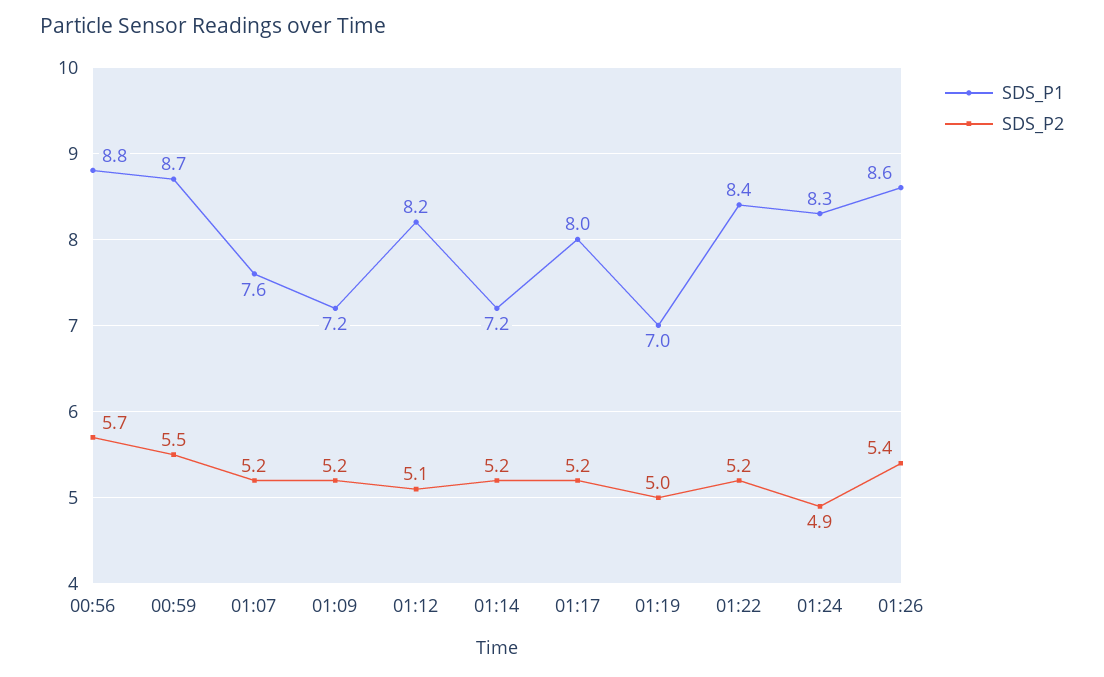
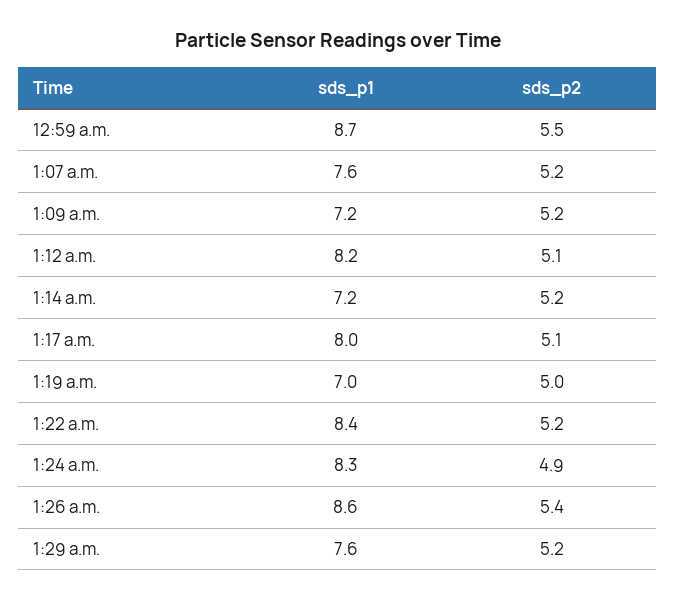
SDS_P1, 00:56: 8.8 -> none
SDS_P2, 00:56: 5.7 -> none
SDS_P2, 01:17: 5.2 -> 5.1
SDS_P1, 1:29 a.m.: none -> 7.6
SDS_P2, 1:29 a.m.: none -> 5.2

